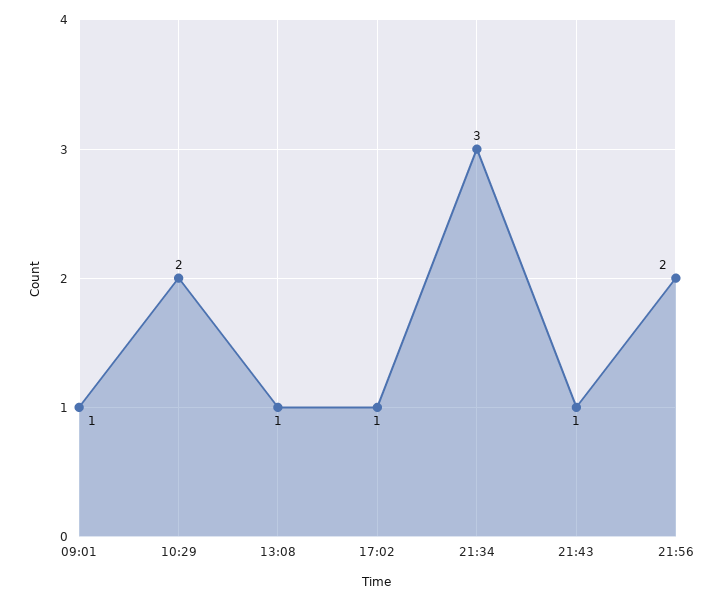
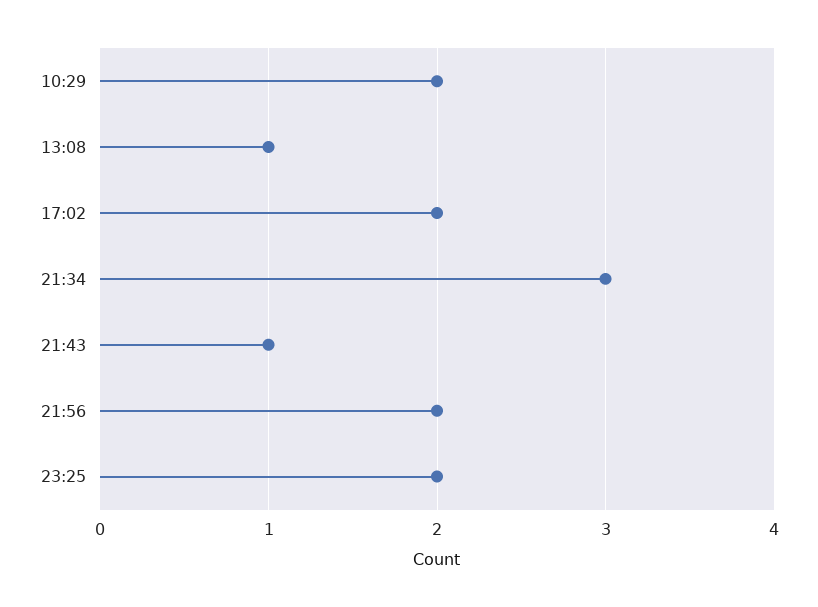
09:01: 1 -> none
17:02: 1 -> 2
23:25: none -> 2

